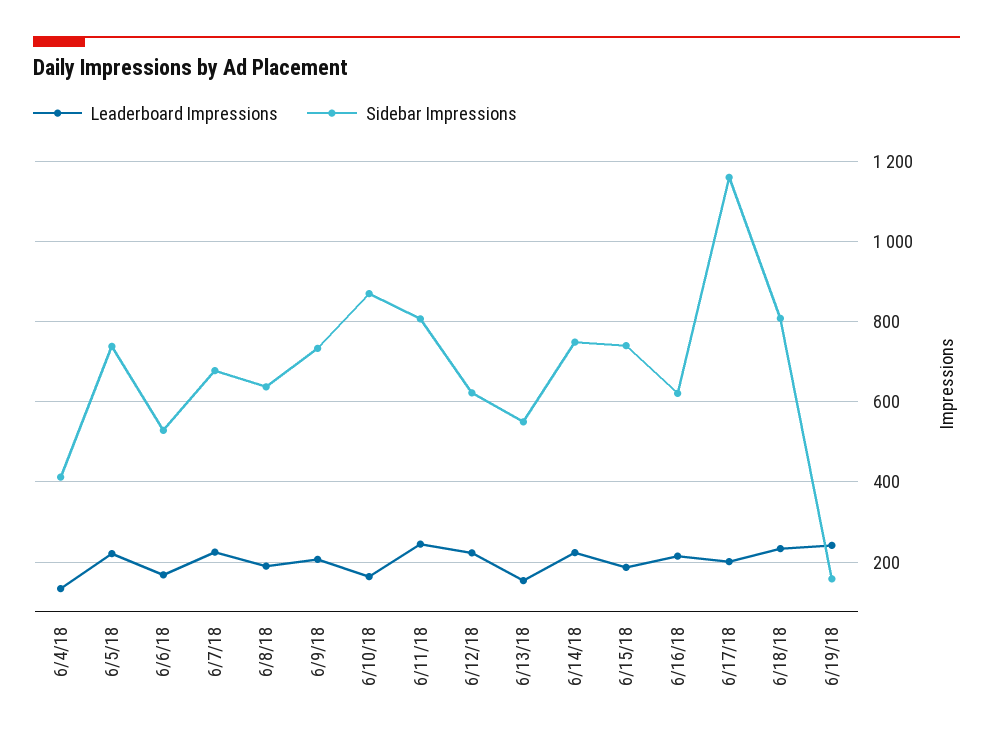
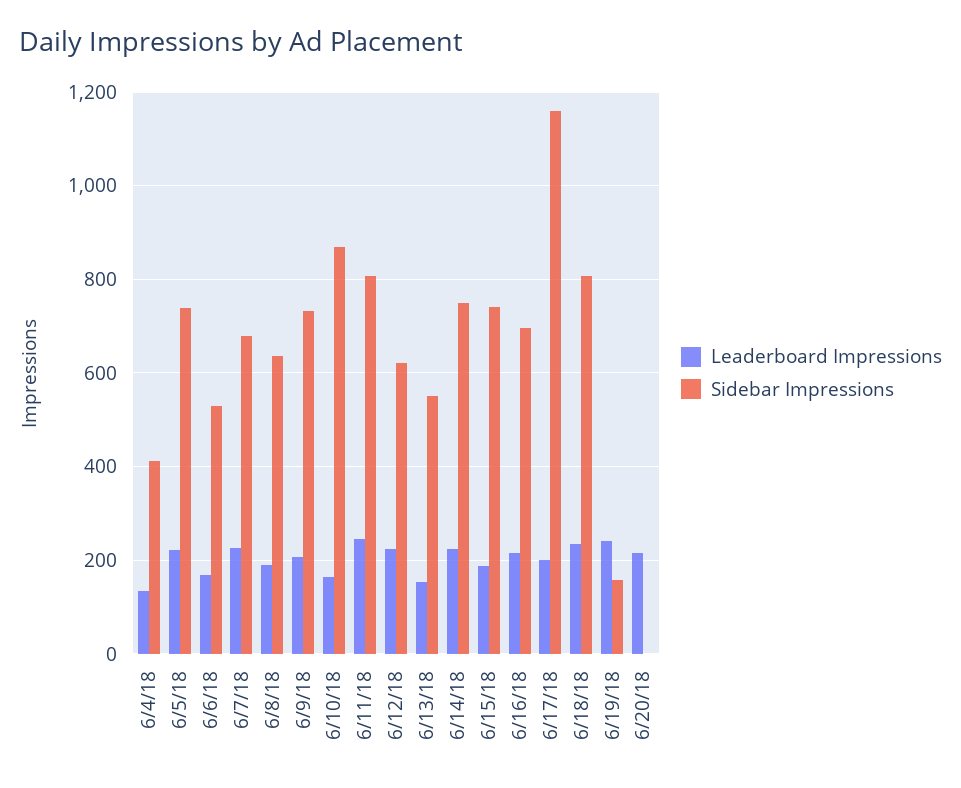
Sidebar Impressions, 6/16/18: 620 -> 700
Leaderboard Impressions, 6/20/18: none -> 220
Sidebar Impressions, 6/20/18: none -> 0

